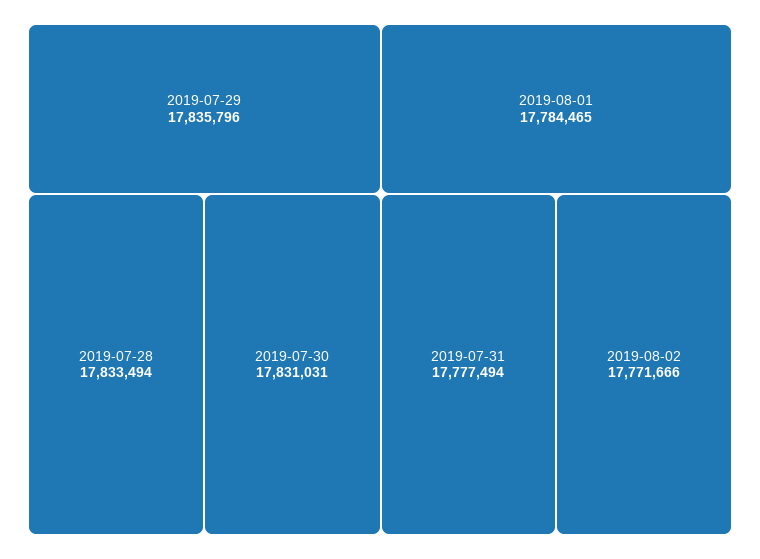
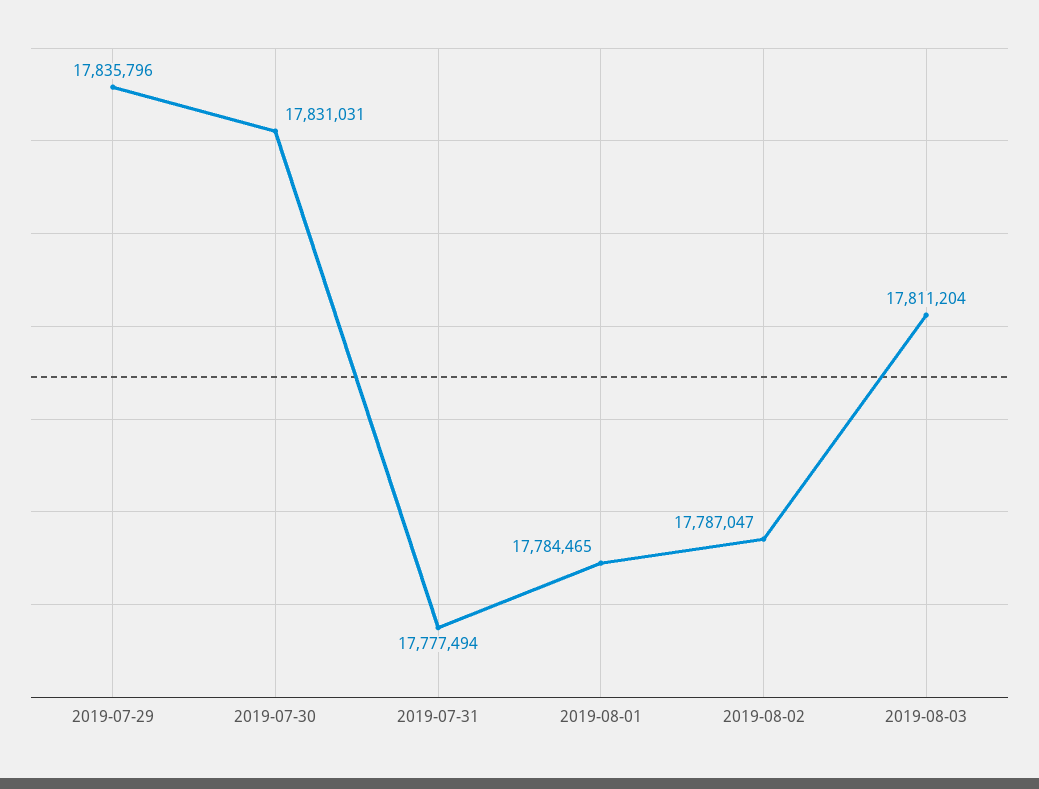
2019-07-28: 17833494 -> none
2019-08-02: 17771666 -> 17787047
2019-08-03: none -> 17811204

